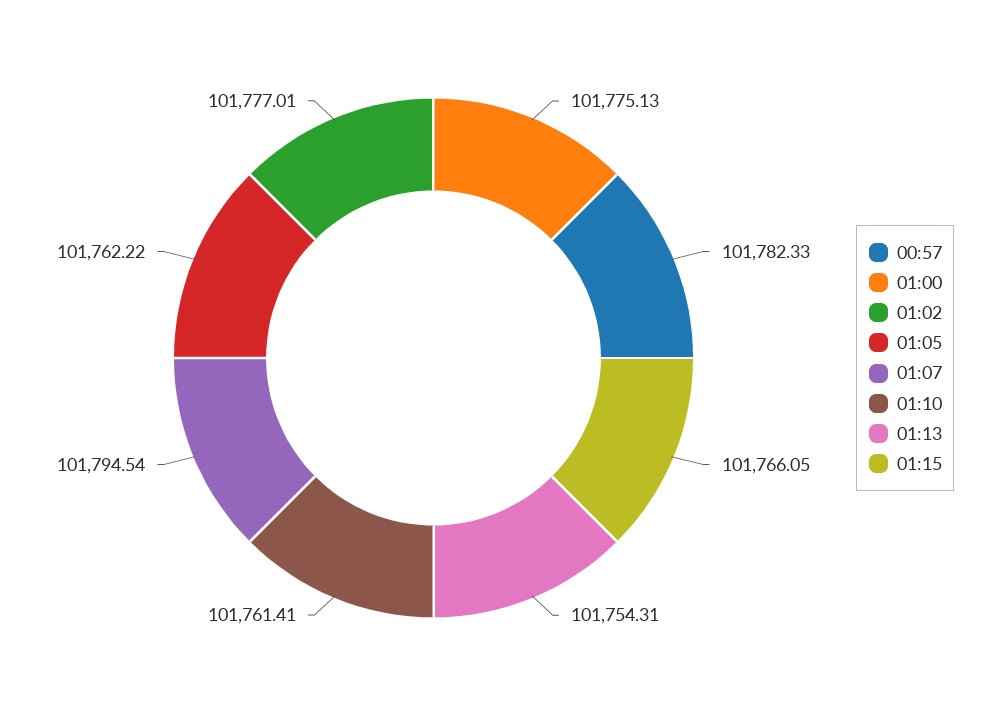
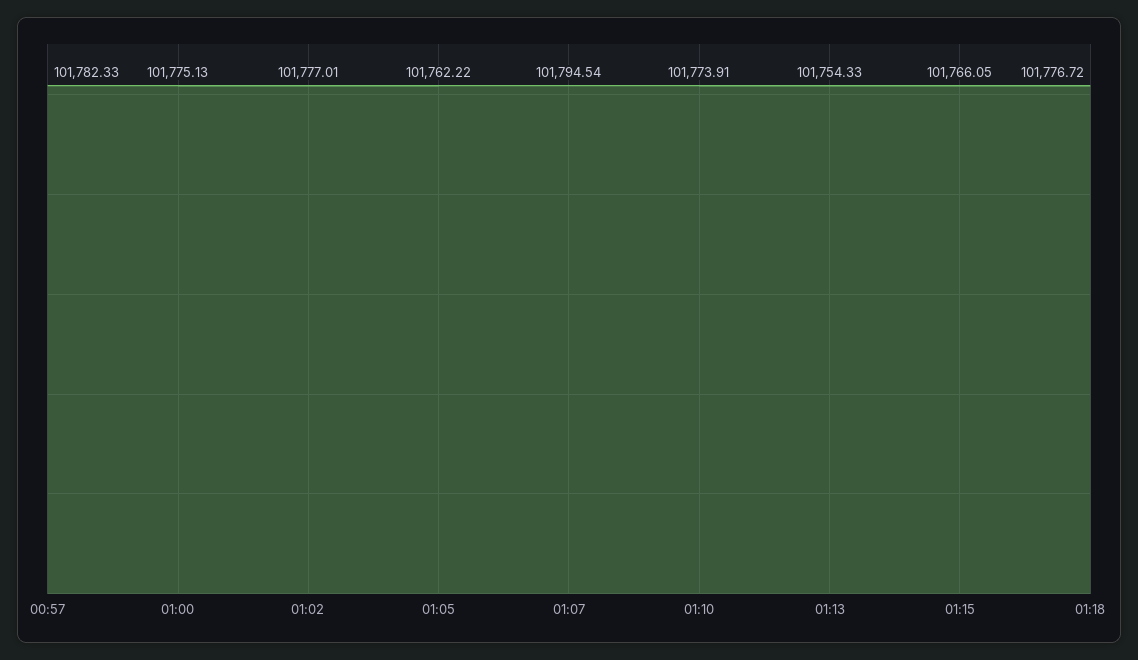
01:10: 101761.41 -> 101773.91
01:13: 101754.31 -> 101754.33
01:18: none -> 101776.72

